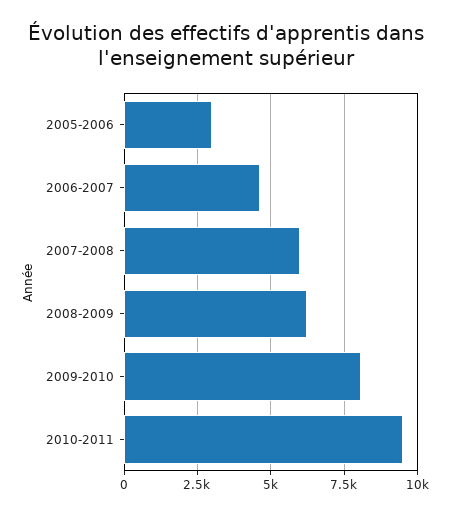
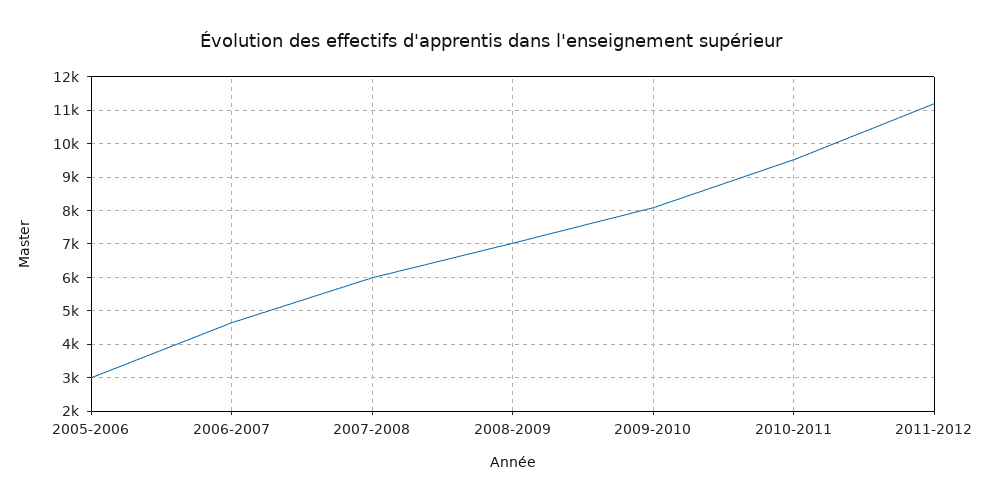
2008-2009: 6250 -> 7000
2011-2012: none -> 11200

